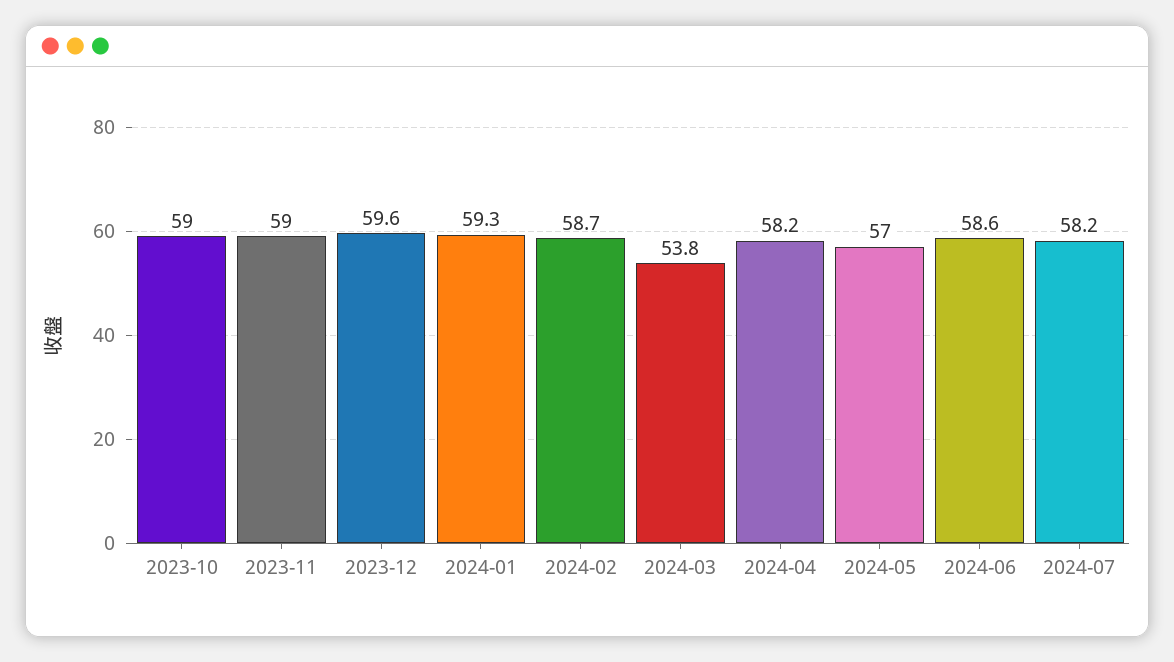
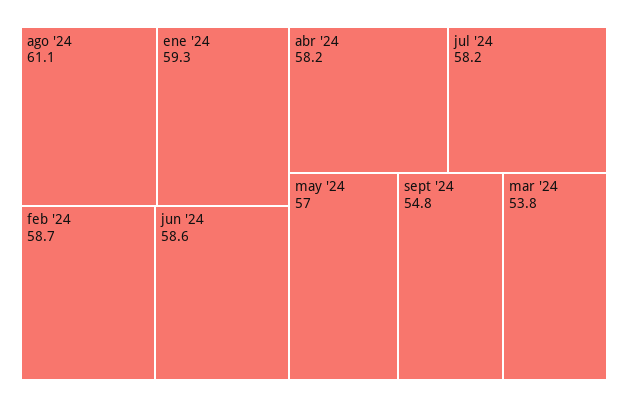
2023-10: 59 -> none
2023-11: 59 -> none
2023-12: 59.6 -> none
ago '24: none -> 61.1
sept '24: none -> 54.8

